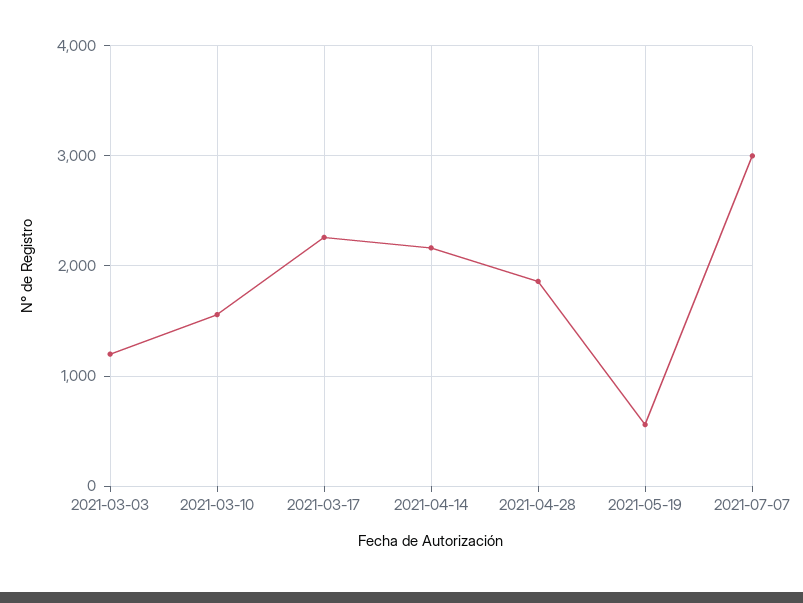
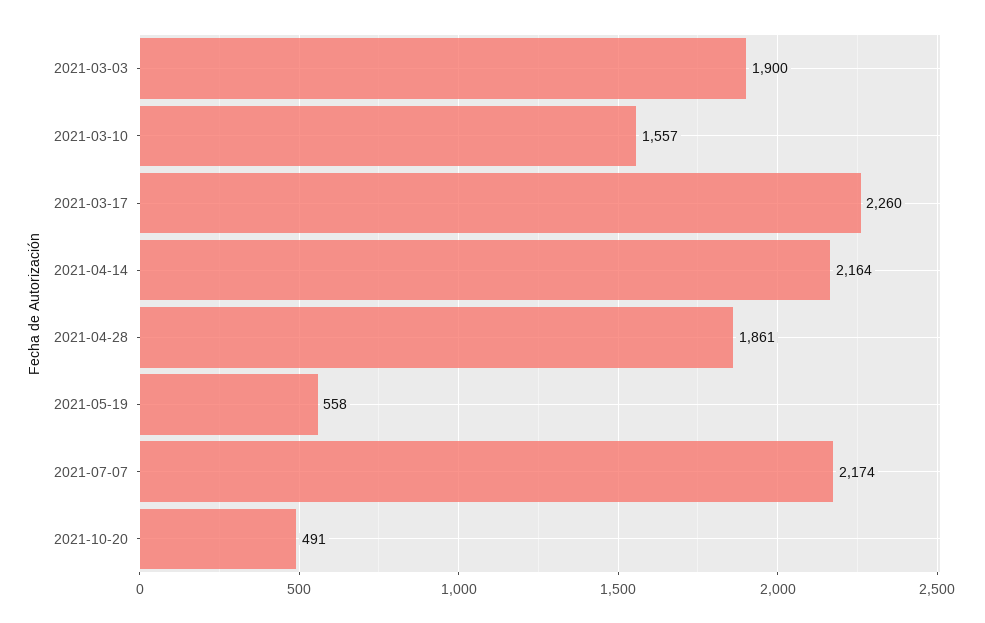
2021-03-03: 1200 -> 1900
2021-07-07: 3000 -> 2174
2021-10-20: none -> 491

